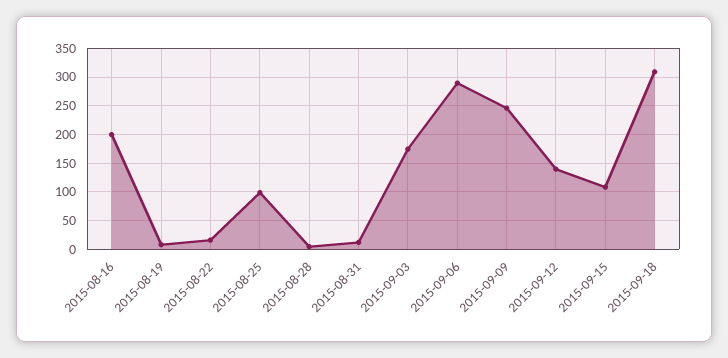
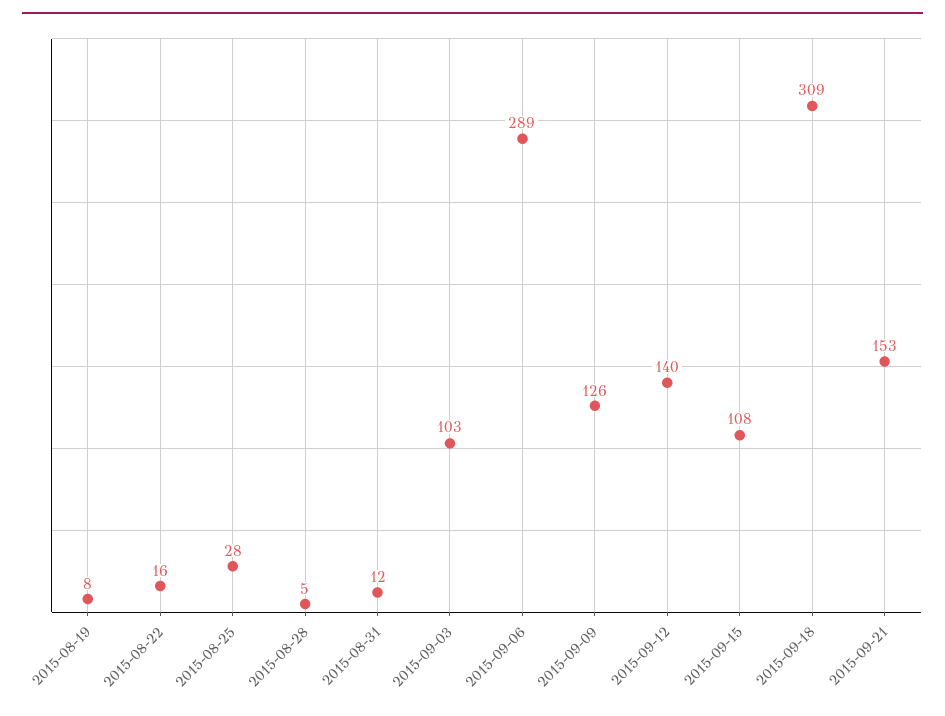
2015-08-16: 200 -> none
2015-08-25: 100 -> 28
2015-09-03: 175 -> 103
2015-09-09: 250 -> 126
2015-09-21: none -> 153

